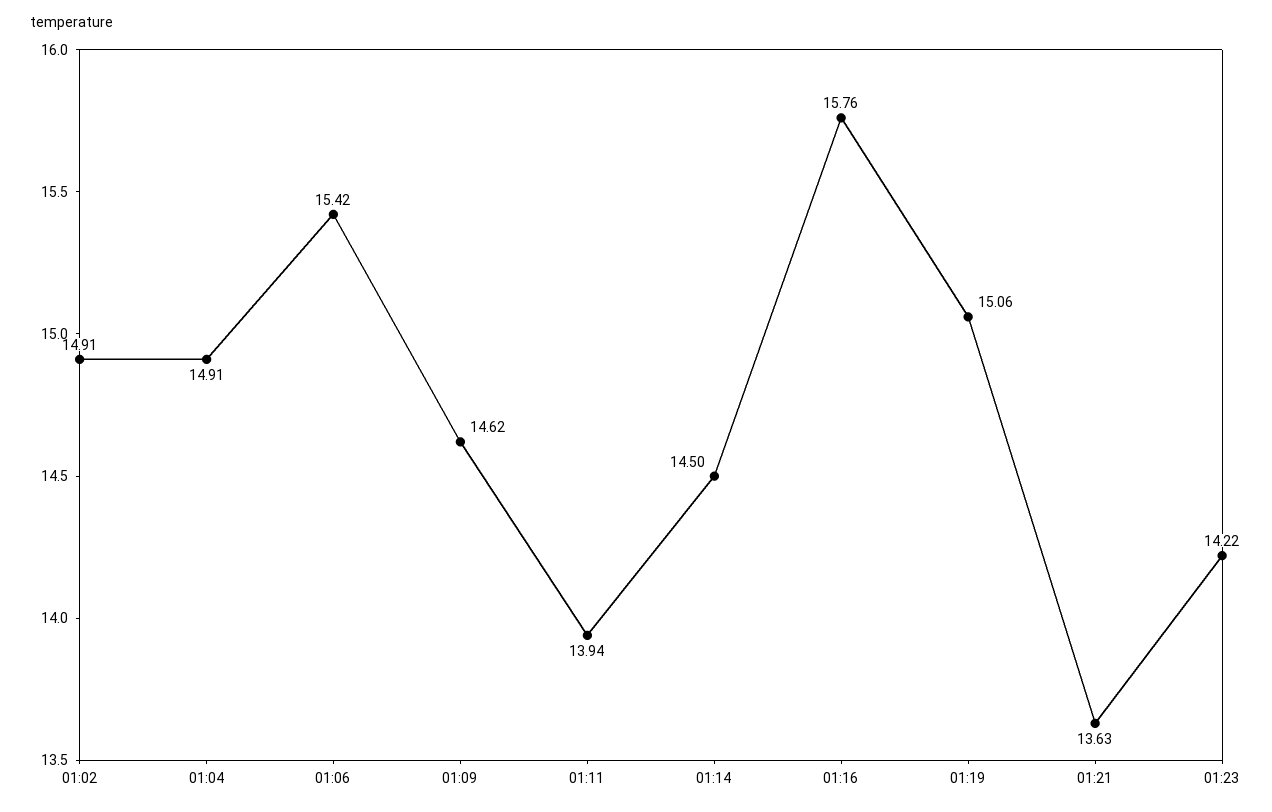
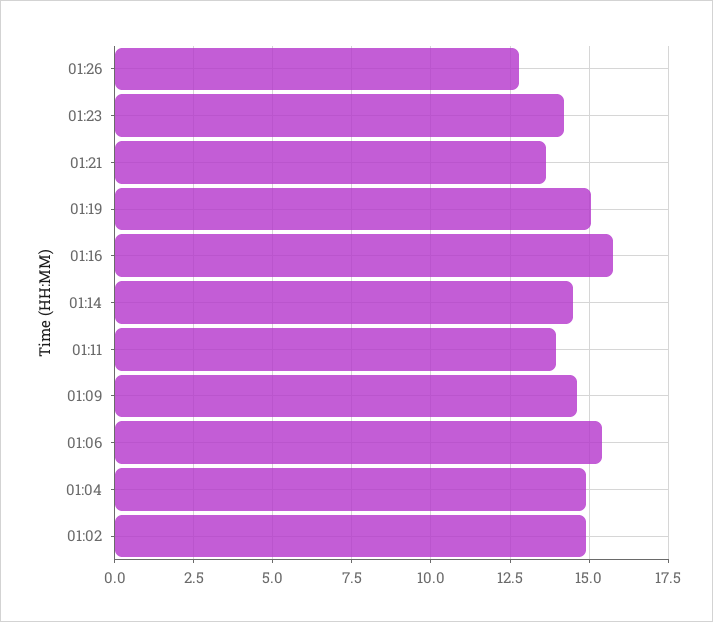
01:26: none -> 12.75

